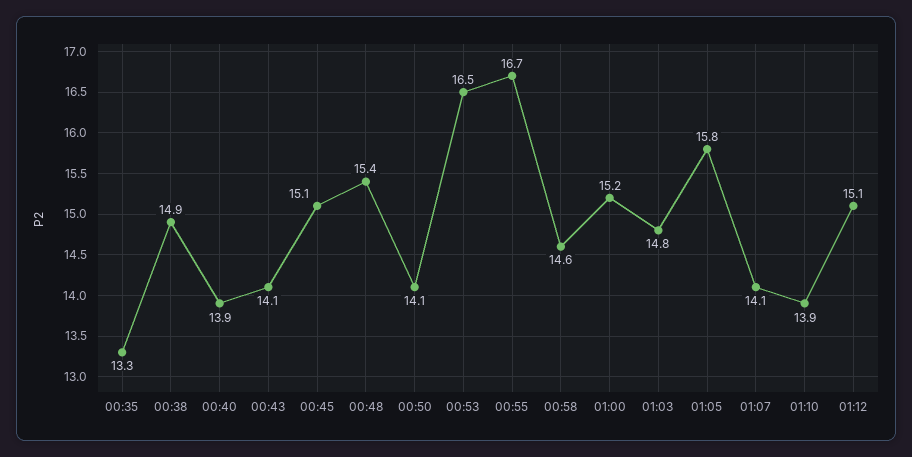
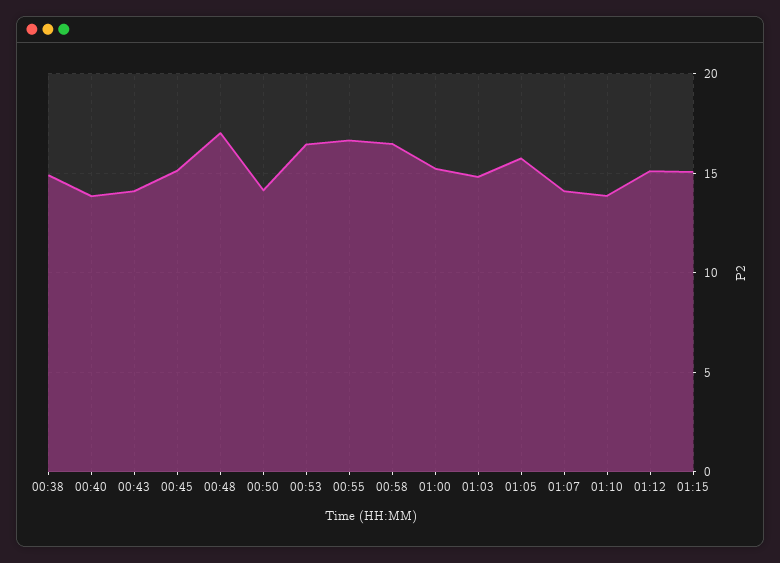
00:35: 13.3 -> none
00:48: 15.4 -> 17
00:58: 14.6 -> 16.5
01:15: none -> 15

